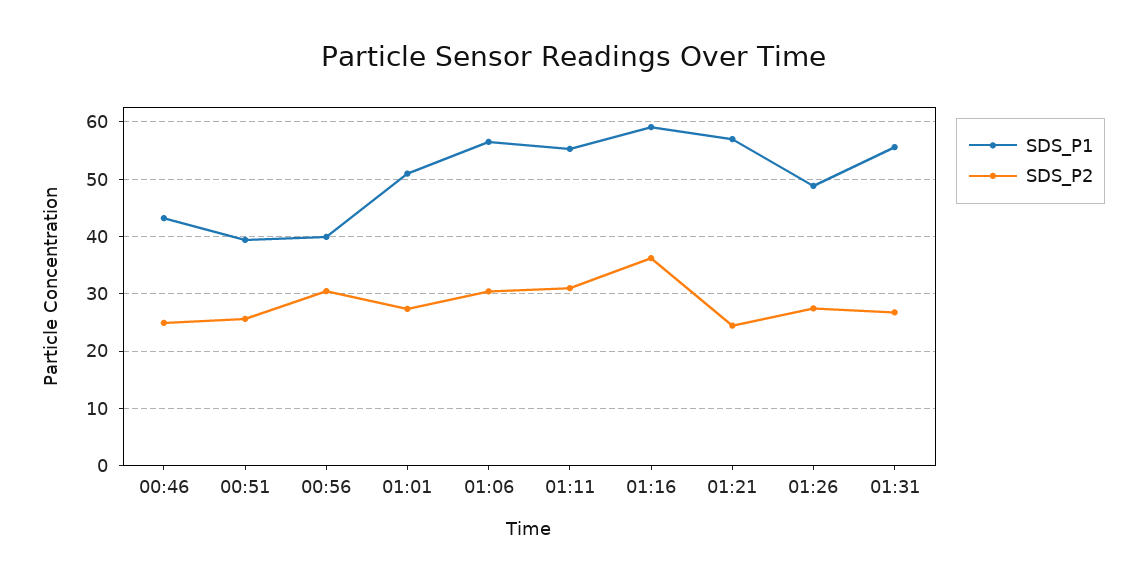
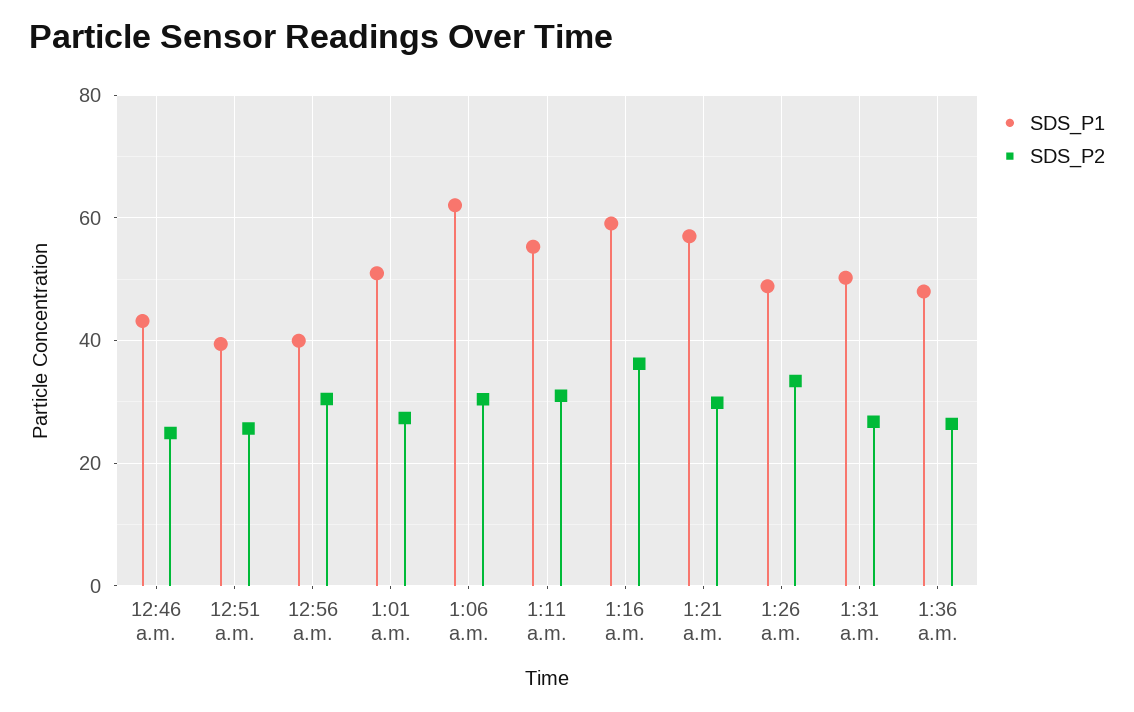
SDS_P1, 01:06: 56 -> 62
SDS_P2, 01:21: 24 -> 30
SDS_P2, 01:26: 28 -> 34
SDS_P1, 01:31: 56 -> 50
SDS_P1, 1:36 a.m.: none -> 48
SDS_P2, 1:36 a.m.: none -> 26

